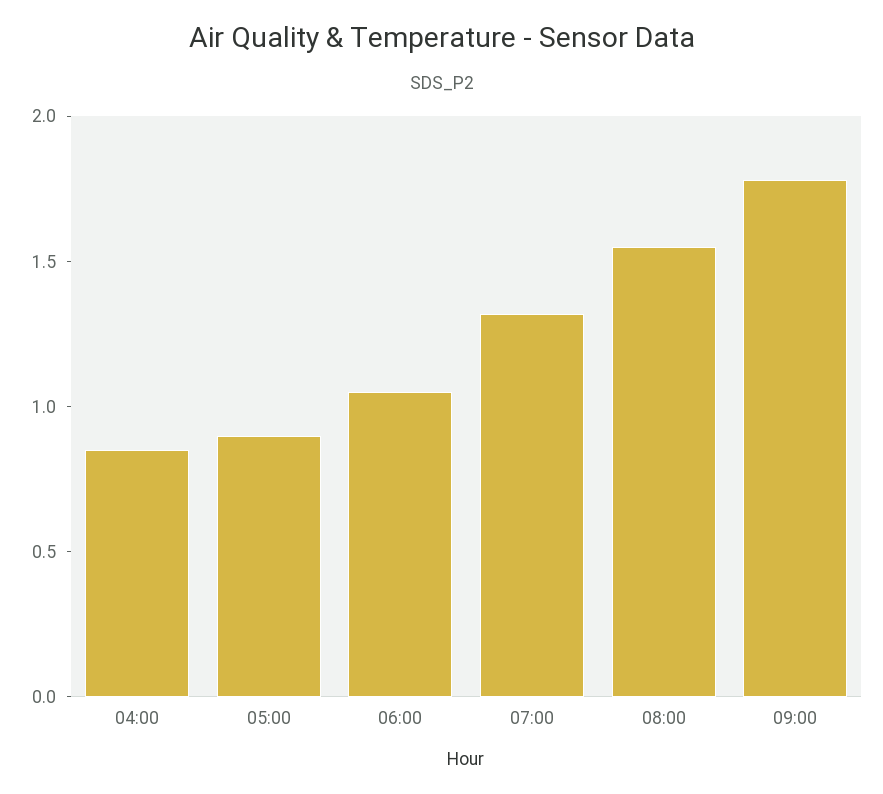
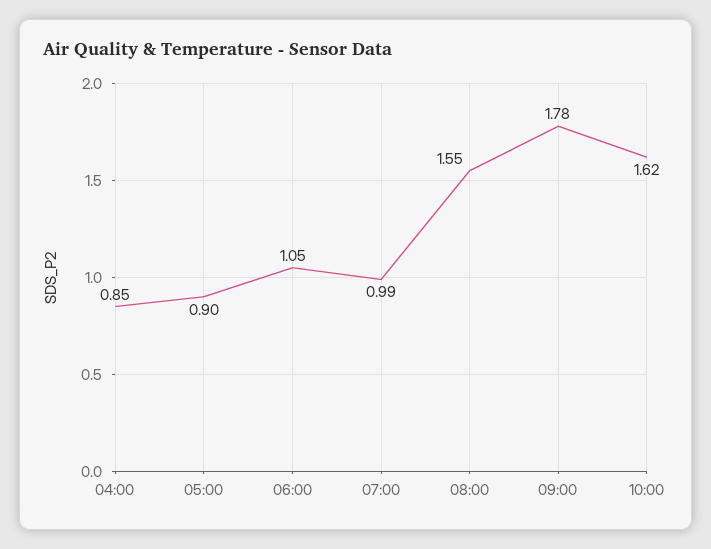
07:00: 1.3 -> 0.99
10:00: none -> 1.62

